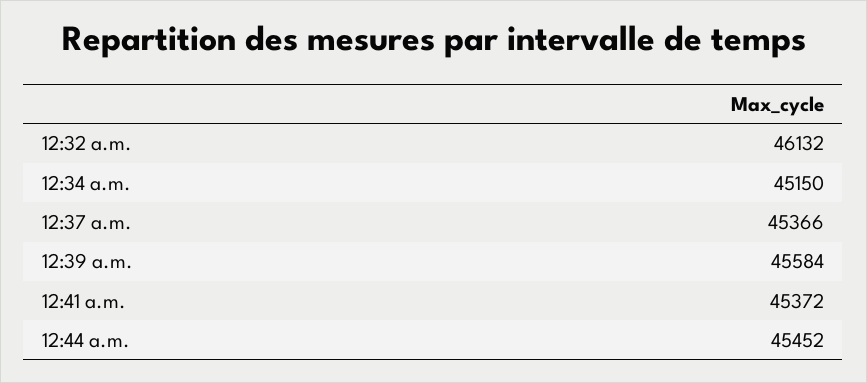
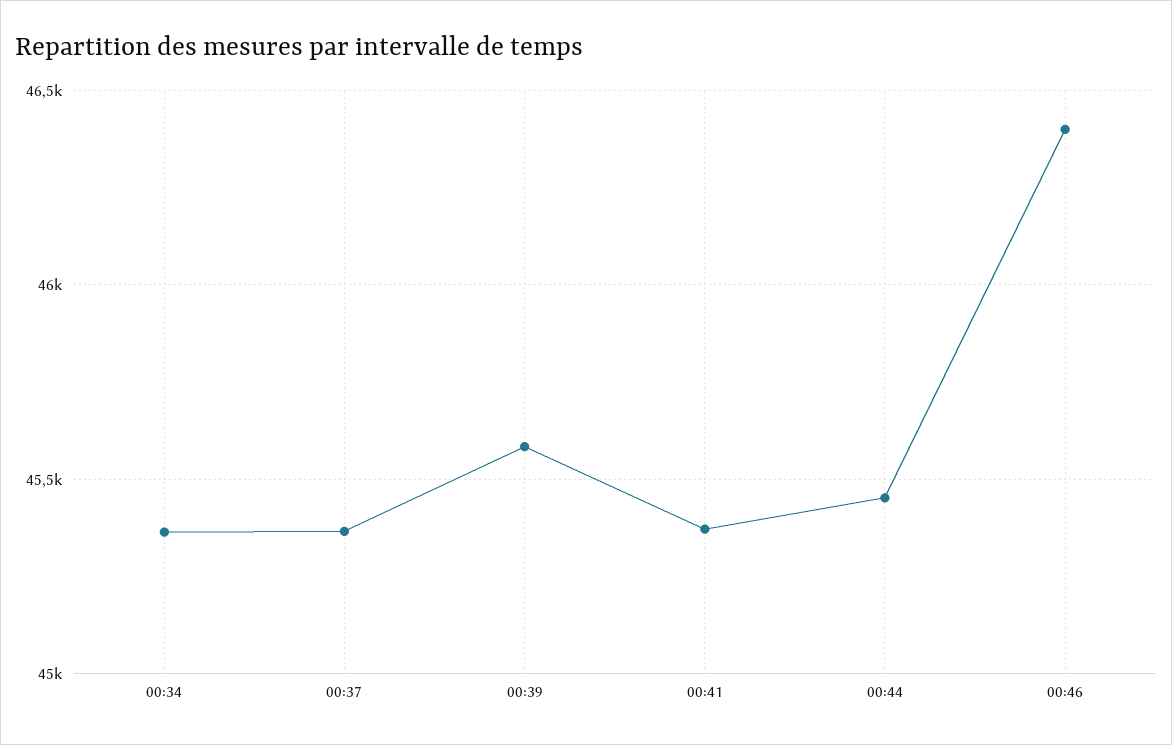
12:32 a.m.: 46132 -> none
12:34 a.m.: 45150 -> 45350
00:46: none -> 46400

